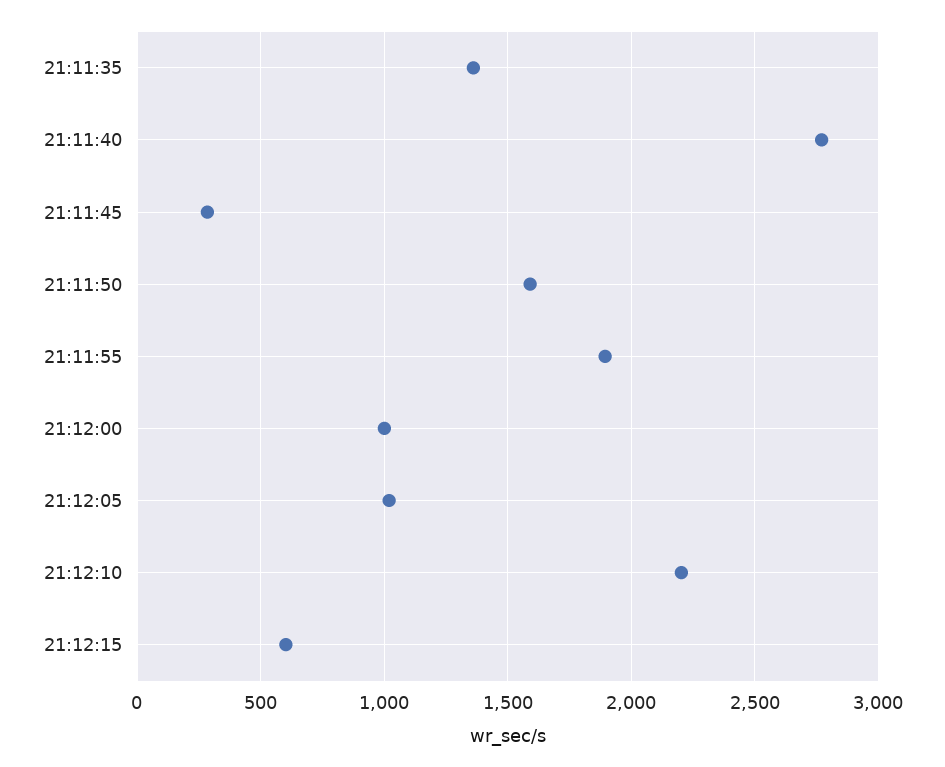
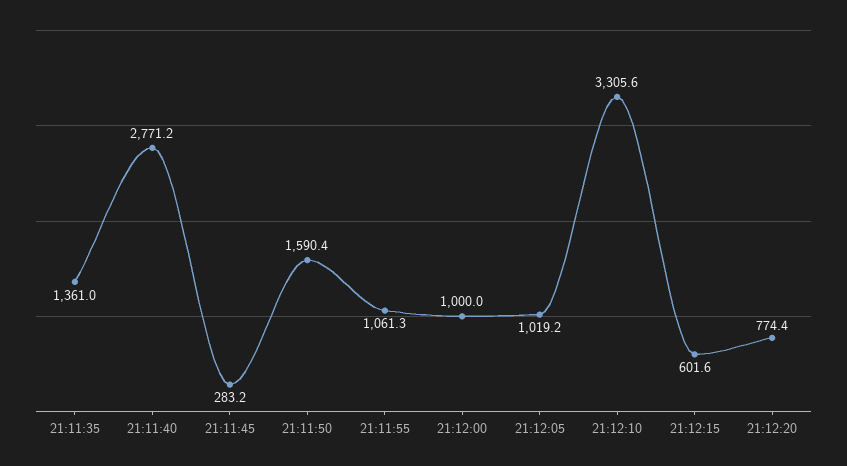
21:11:55: 1900 -> 1061.3
21:12:10: 2200 -> 3305.6
21:12:20: none -> 774.4

